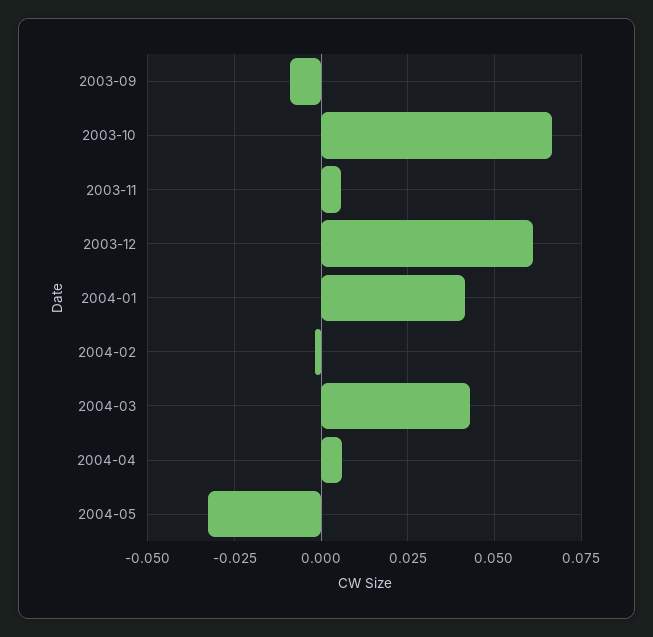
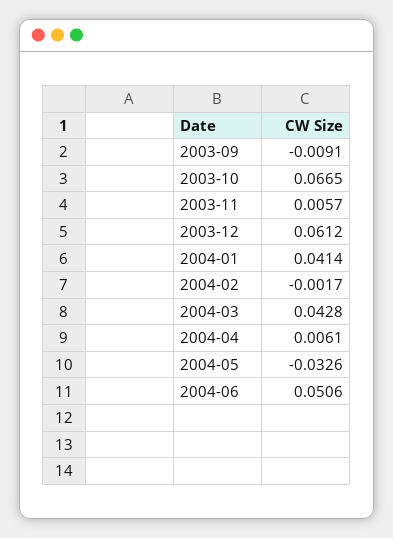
2004-06: none -> 0.0506

